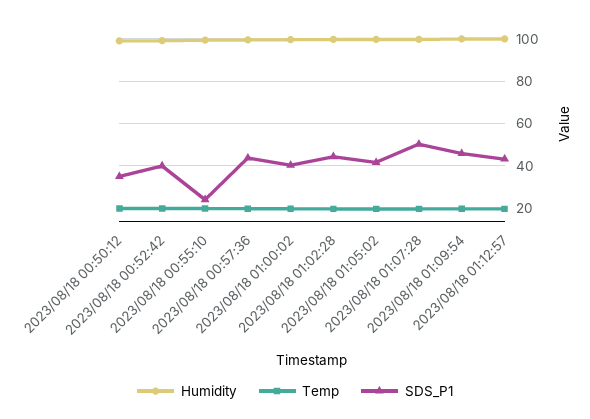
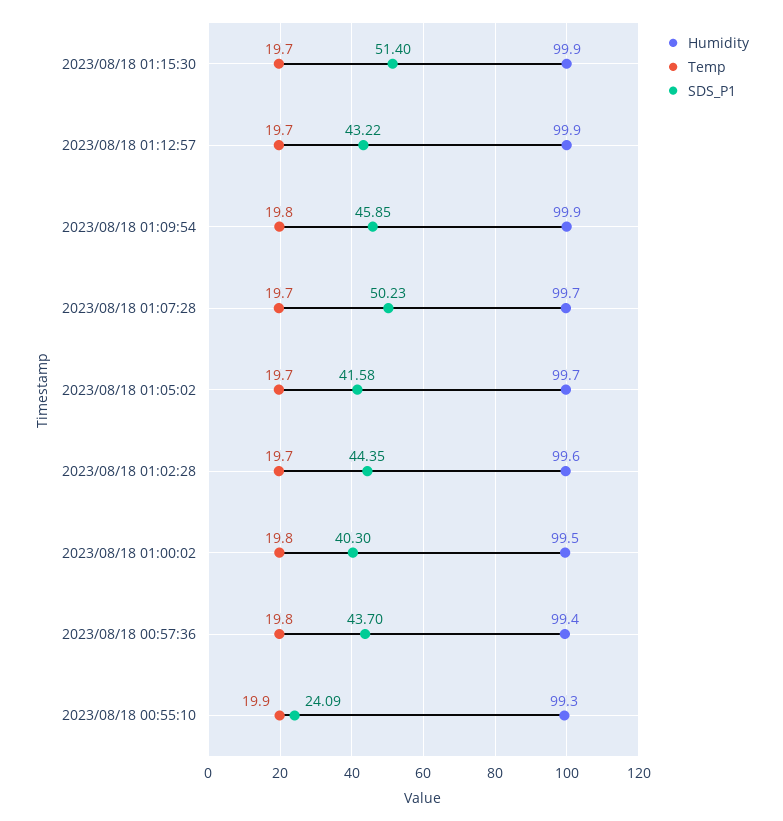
Humidity, 2023/08/18 00:50:12: 100 -> none
Temp, 2023/08/18 00:50:12: 20 -> none
SDS_P1, 2023/08/18 00:50:12: 35 -> none
Humidity, 2023/08/18 00:52:42: 100 -> none
Temp, 2023/08/18 00:52:42: 20 -> none
SDS_P1, 2023/08/18 00:52:42: 40 -> none
Humidity, 2023/08/18 01:15:30: none -> 99.9
Temp, 2023/08/18 01:15:30: none -> 19.7
SDS_P1, 2023/08/18 01:15:30: none -> 51.4

